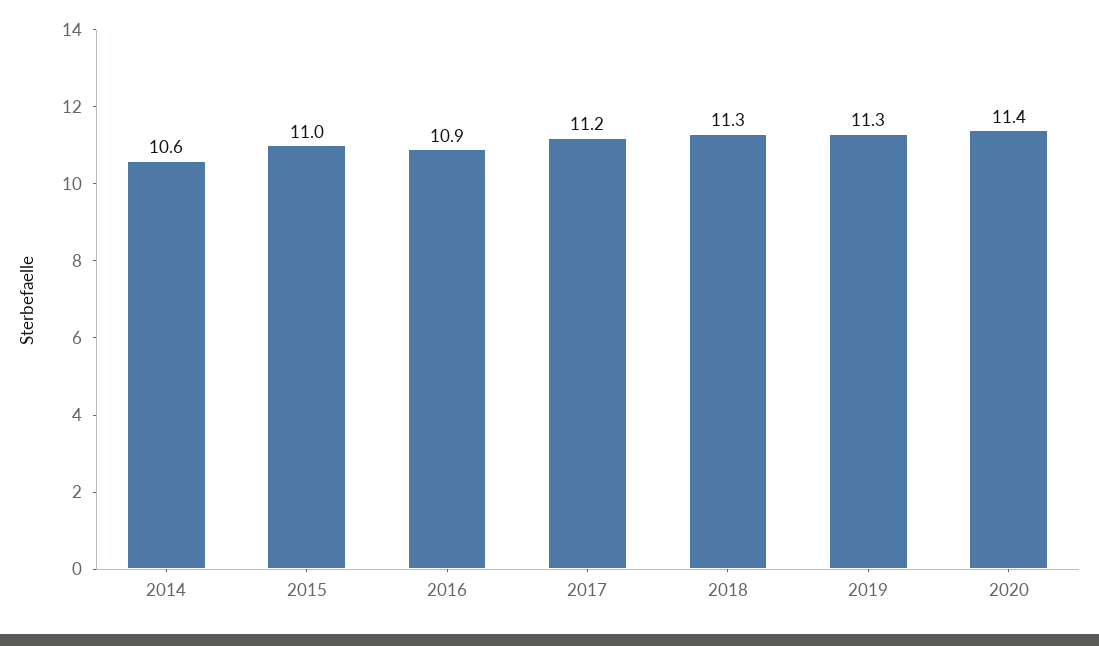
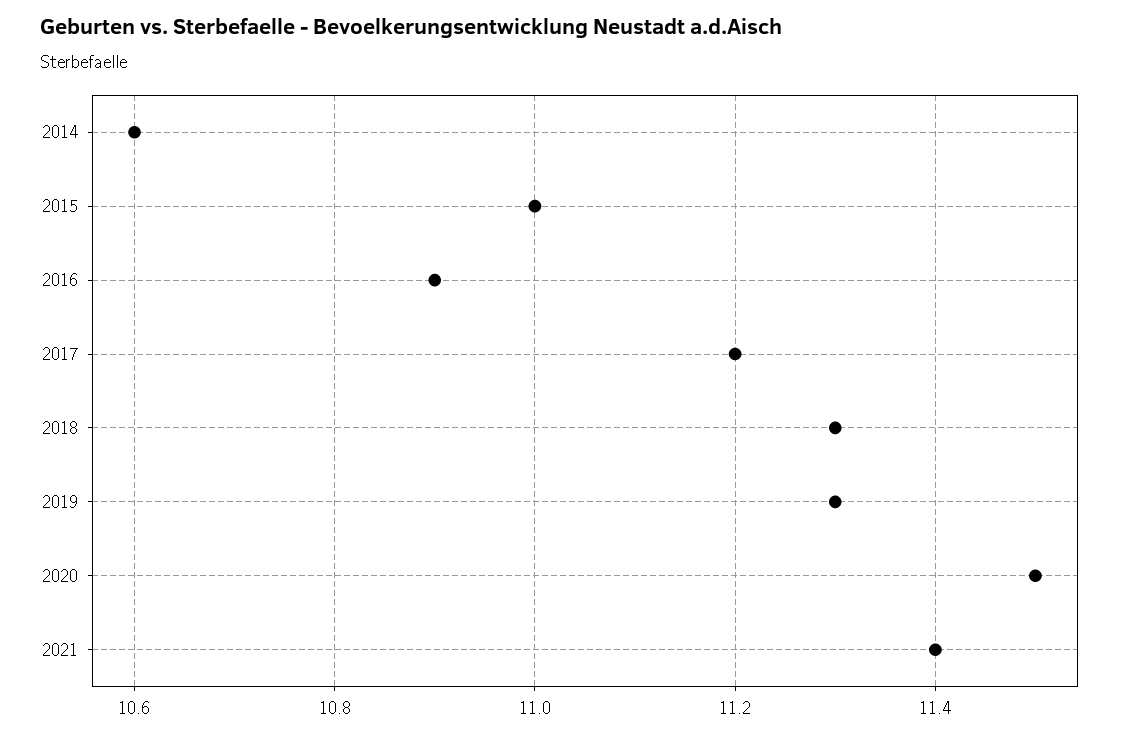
2020: 11.4 -> 11.5
2021: none -> 11.4

